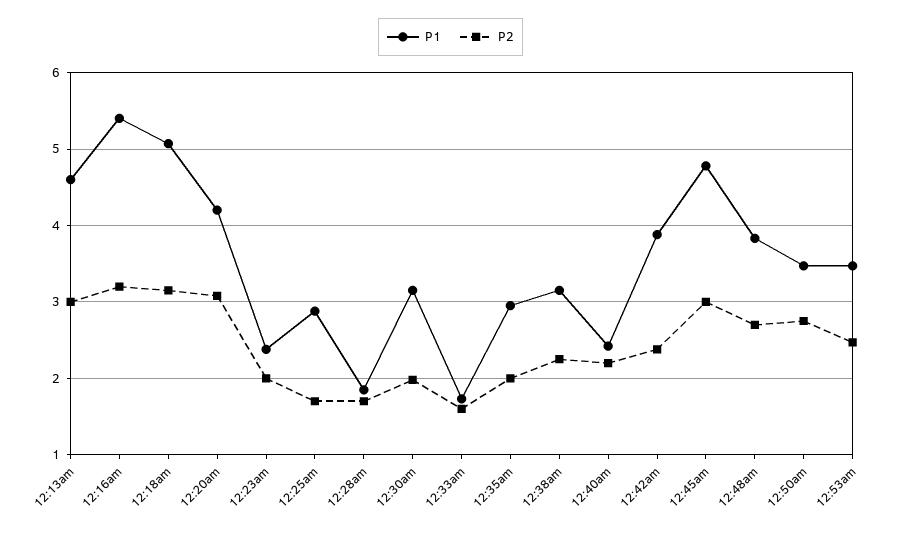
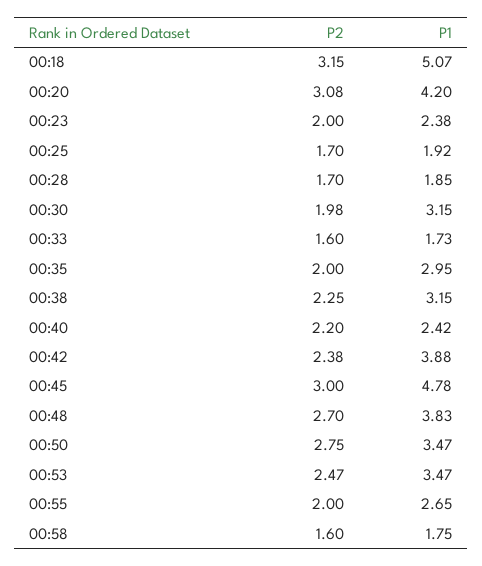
P1, 12:13am: 4.6 -> none
P2, 12:13am: 3 -> none
P1, 12:16am: 5.4 -> none
P2, 12:16am: 3.2 -> none
P1, 12:25am: 2.9 -> 1.92
P2, 00:55: none -> 2
P1, 00:55: none -> 2.65
P2, 00:58: none -> 1.6
P1, 00:58: none -> 1.75

